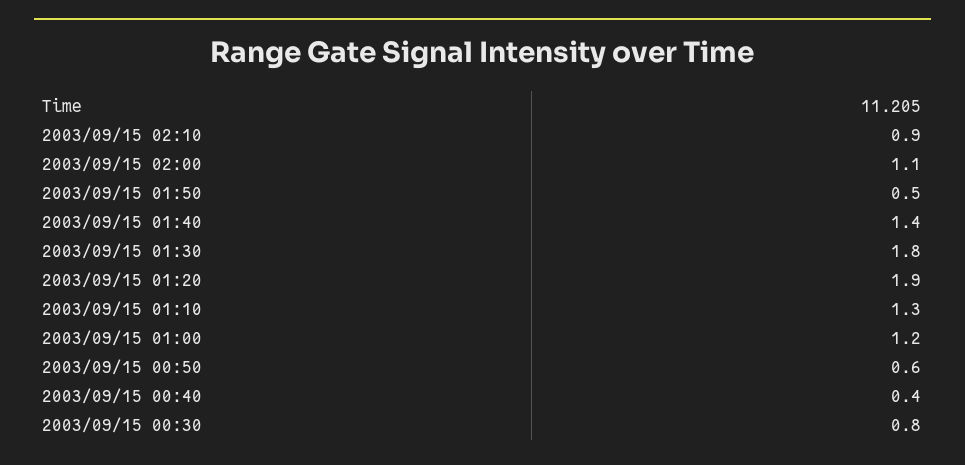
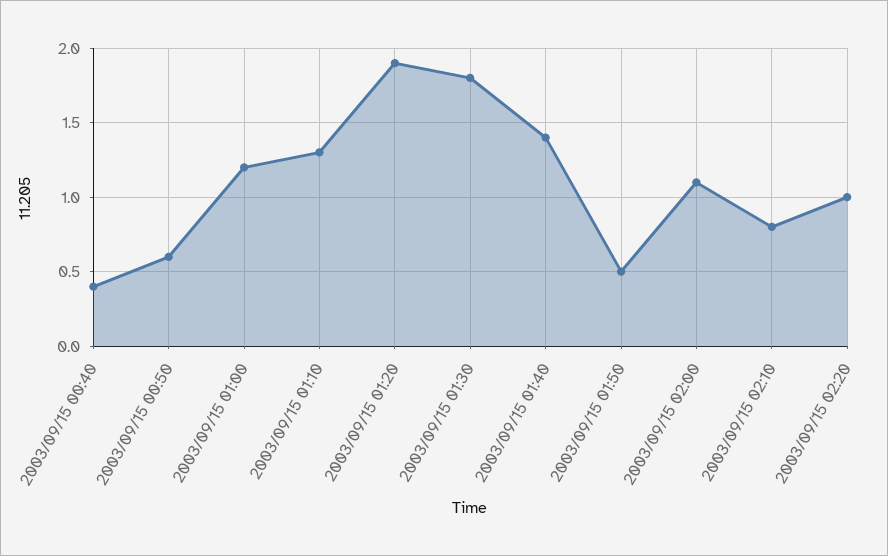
2003/09/15 02:10: 0.9 -> 0.8
2003/09/15 00:30: 0.8 -> none
2003/09/15 02:20: none -> 1

